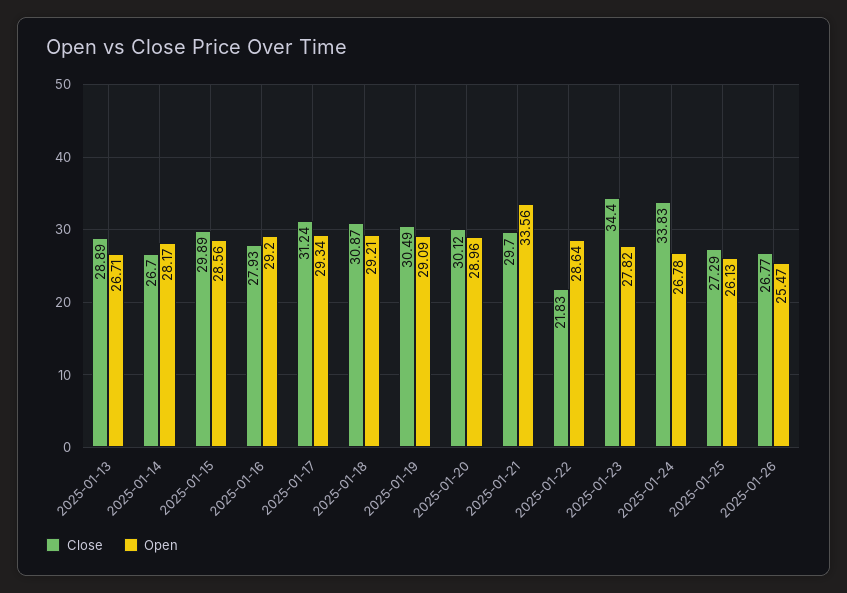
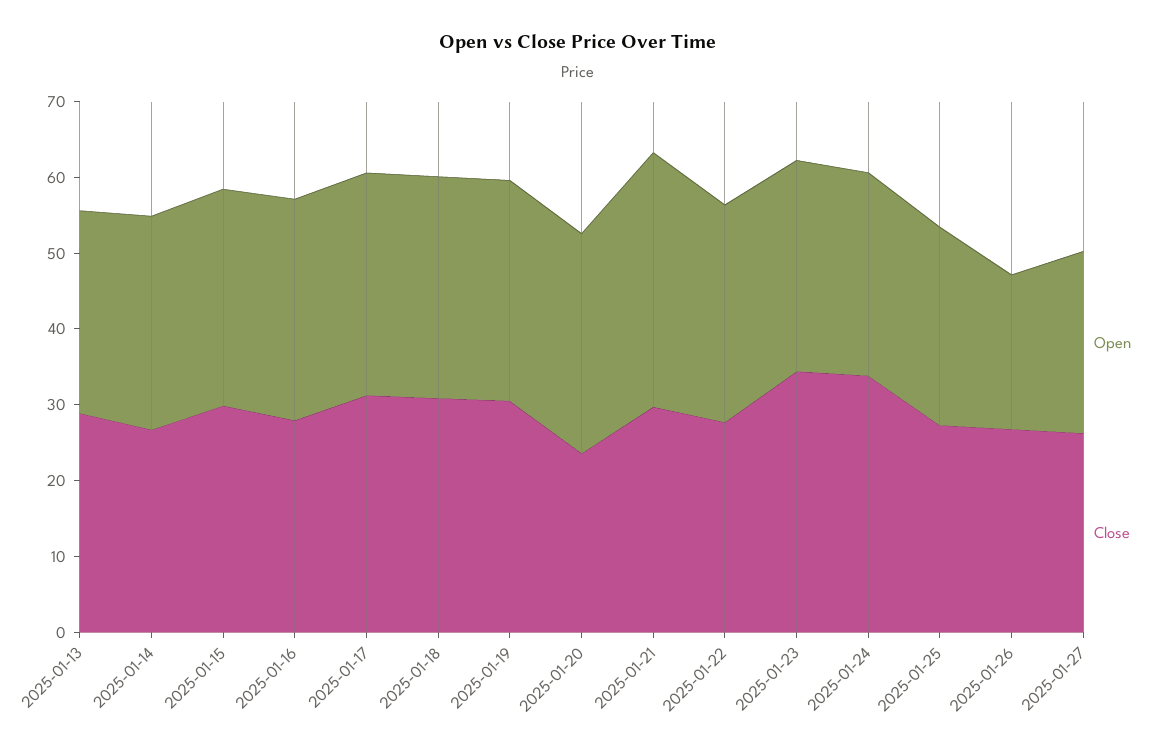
Close, 2025-01-20: 30.12 -> 24
Close, 2025-01-22: 21.83 -> 28
Open, 2025-01-26: 25.47 -> 20
Open, 2025-01-27: none -> 24
Close, 2025-01-27: none -> 26

